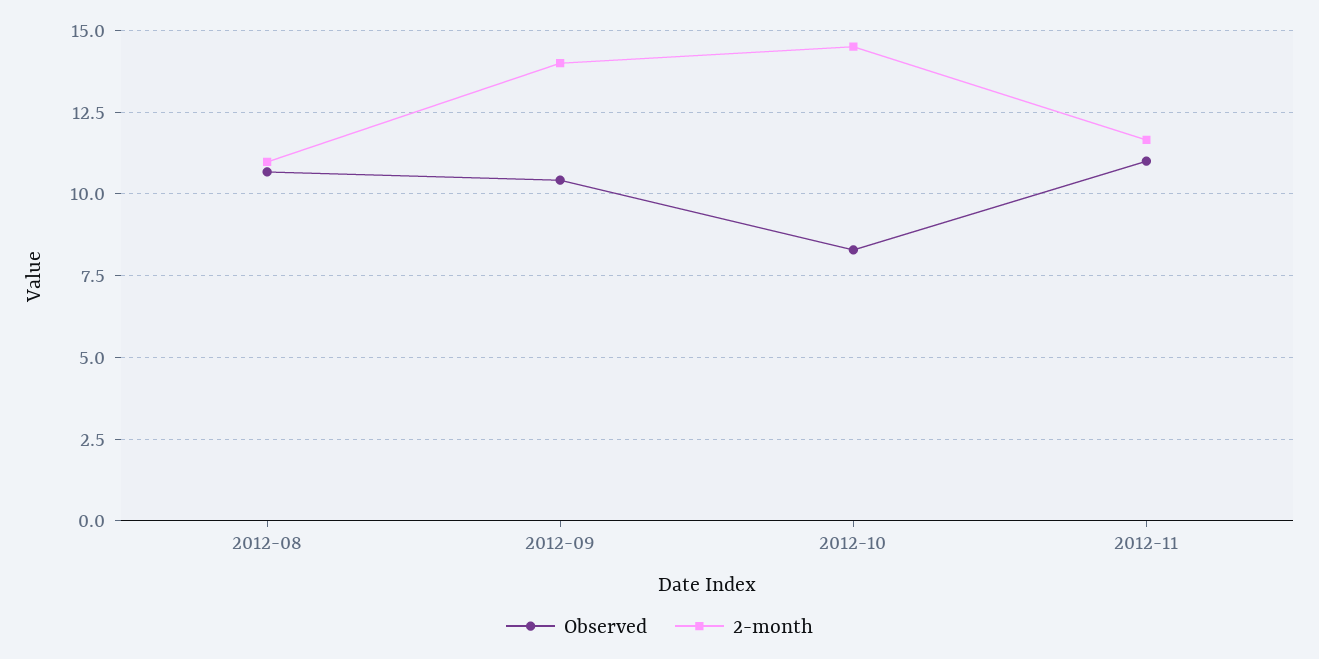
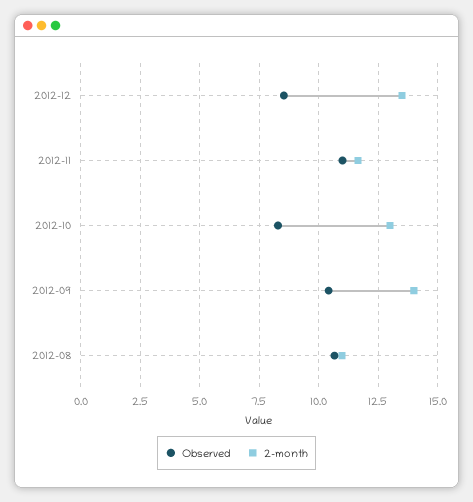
2-month, 2012-10: 14.5 -> 13
Observed, 2012-12: none -> 8.5
2-month, 2012-12: none -> 13.5

